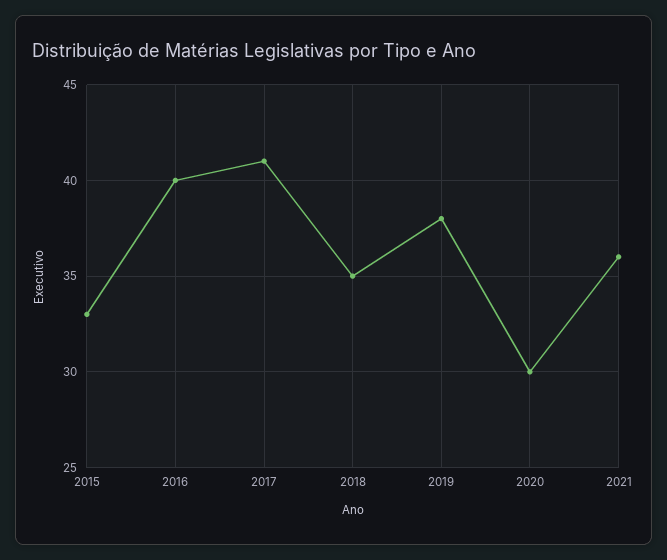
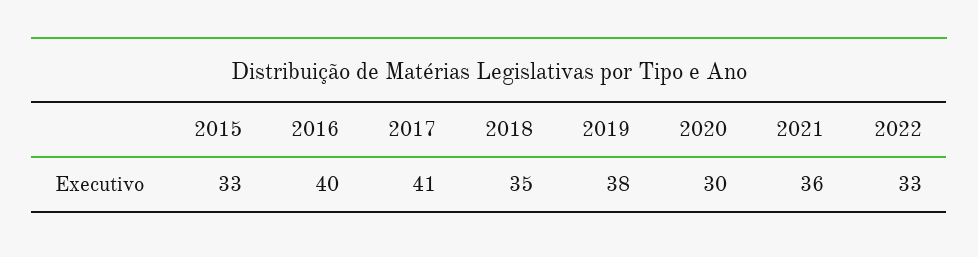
2022: none -> 33

